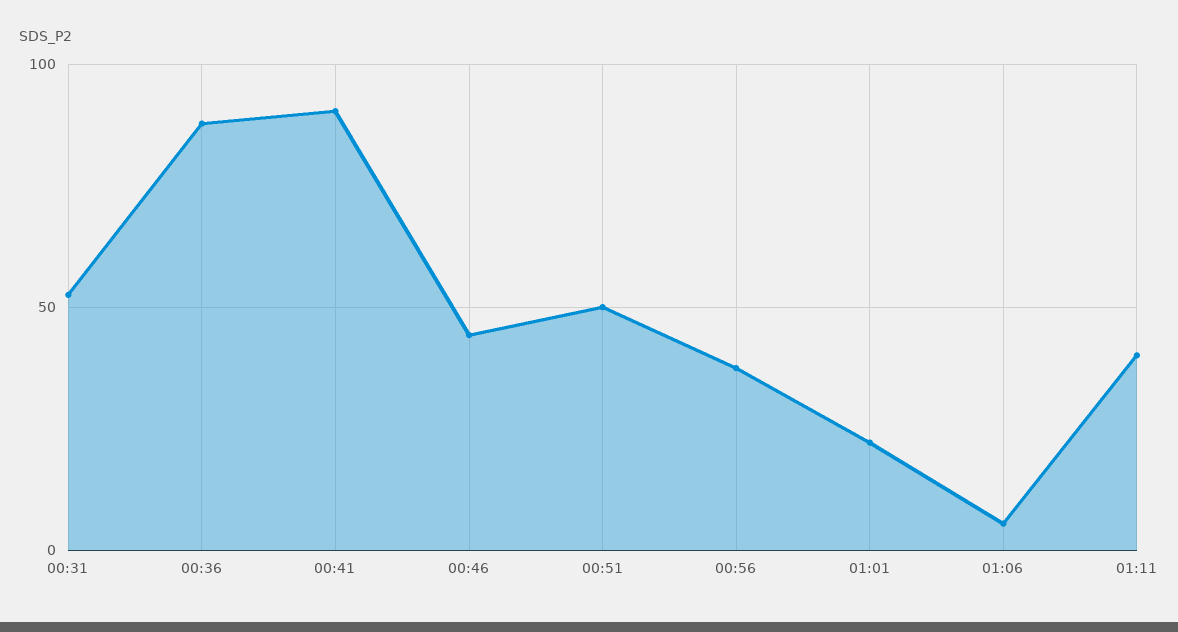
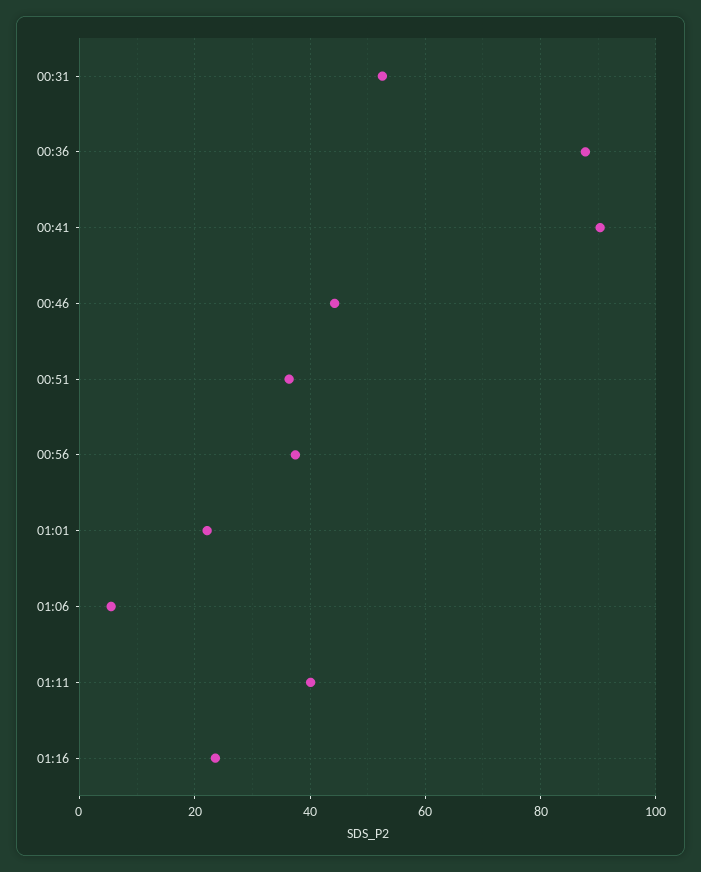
00:51: 50 -> 36
01:16: none -> 24

